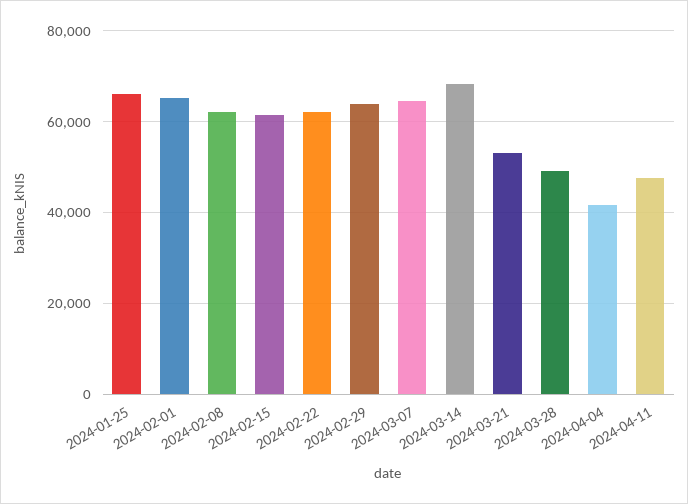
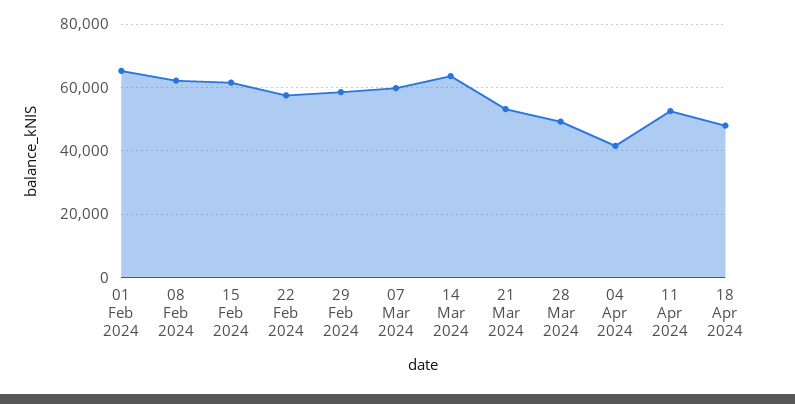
2024-01-25: 66000 -> none
2024-02-22: 62000 -> 58000
2024-02-29: 64000 -> 58000
2024-03-07: 64000 -> 60000
2024-03-14: 68000 -> 64000
2024-04-11: 48000 -> 52000
18 Apr 2024: none -> 48000

